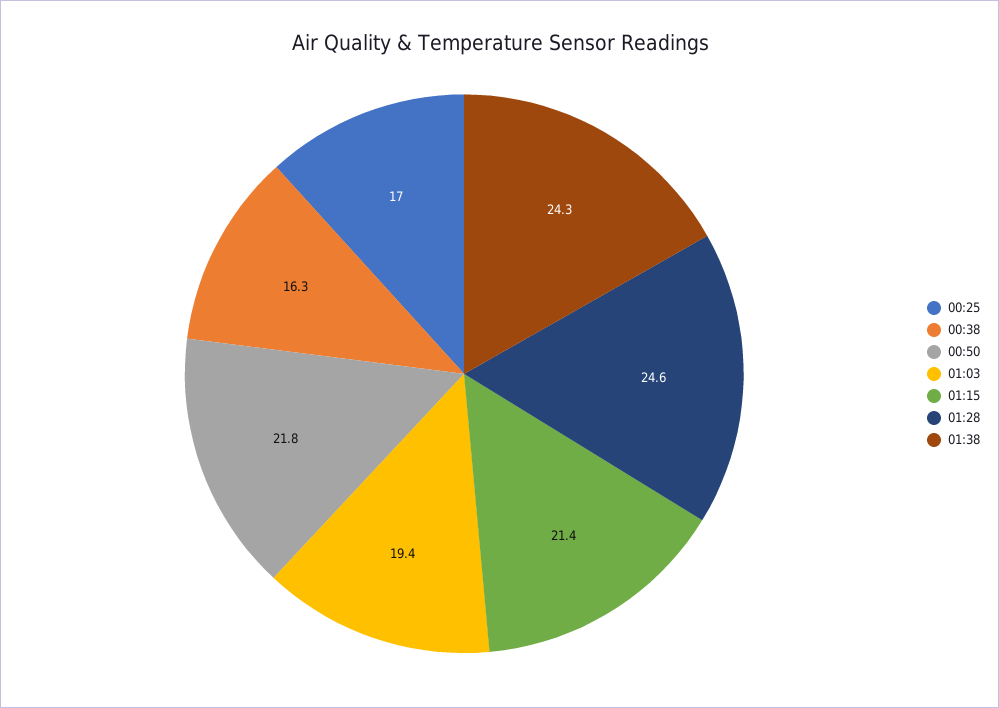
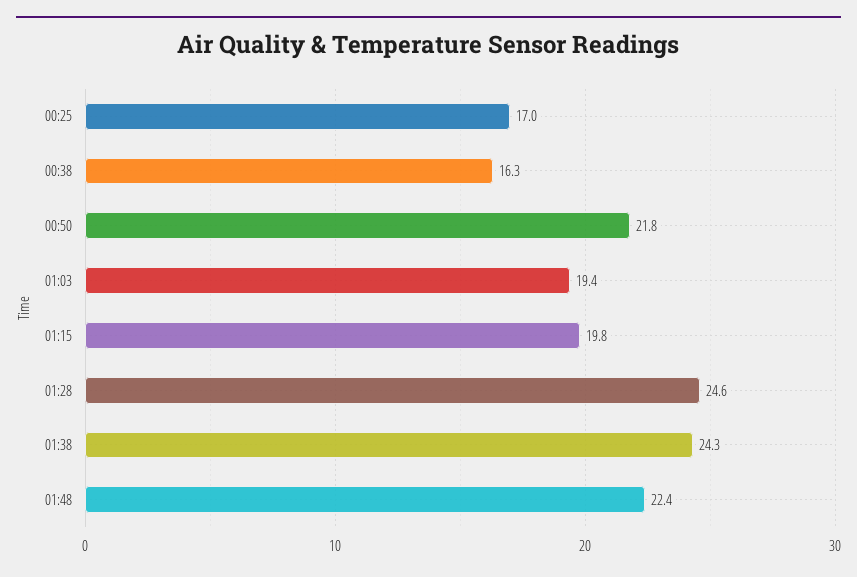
01:15: 21.4 -> 19.8
01:48: none -> 22.4

